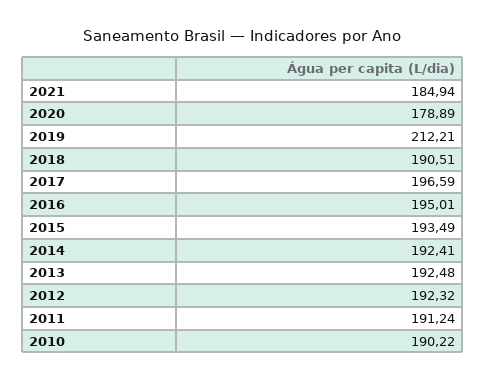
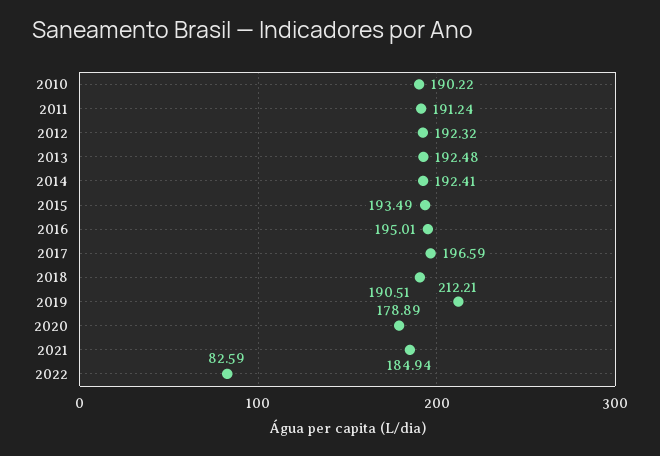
2022: none -> 82.59

